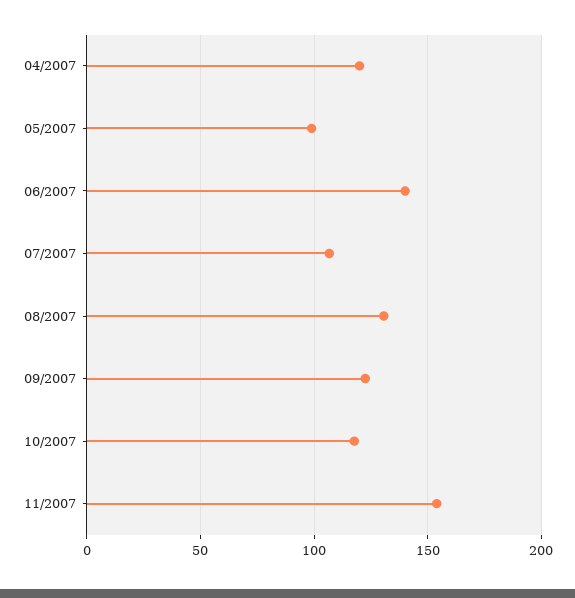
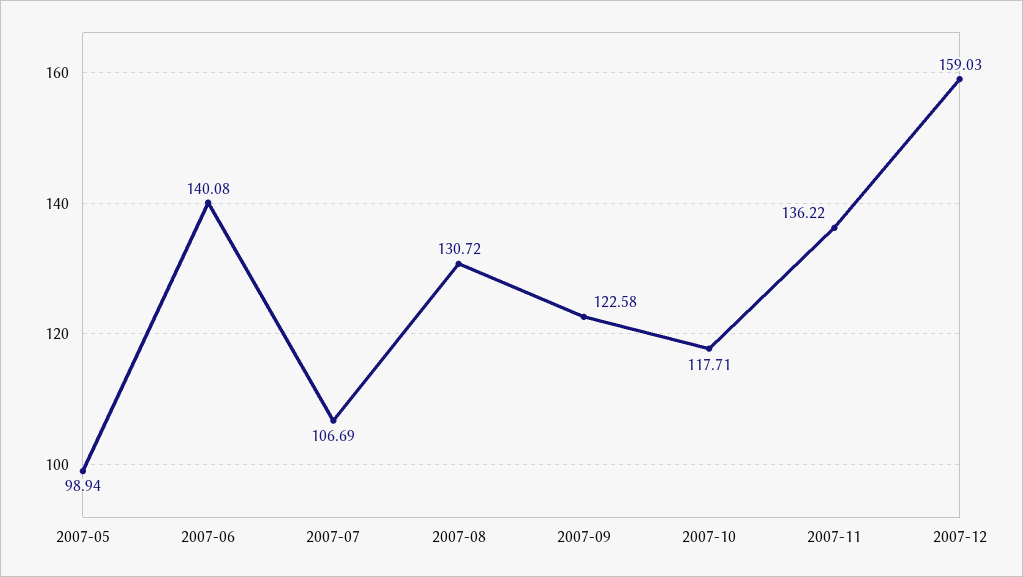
04/2007: 120 -> none
11/2007: 155 -> 136.22
2007-12: none -> 159.03

